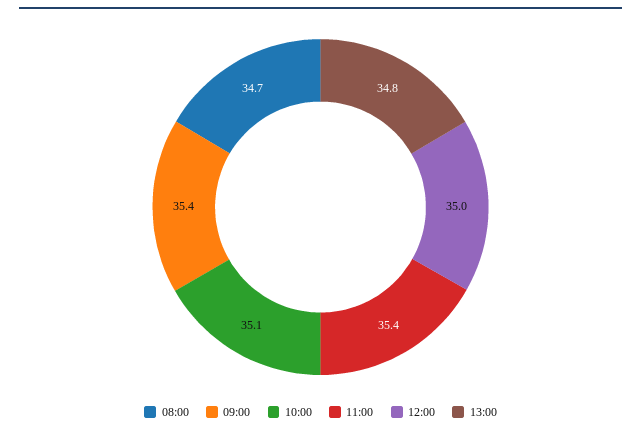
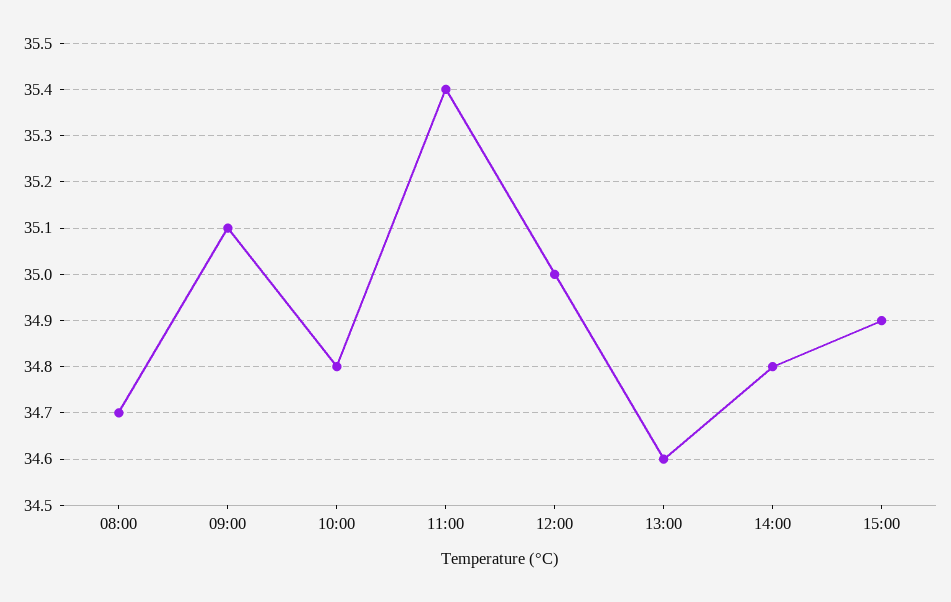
09:00: 35.4 -> 35.1
10:00: 35.1 -> 34.8
13:00: 34.8 -> 34.6
14:00: none -> 34.8
15:00: none -> 34.9

